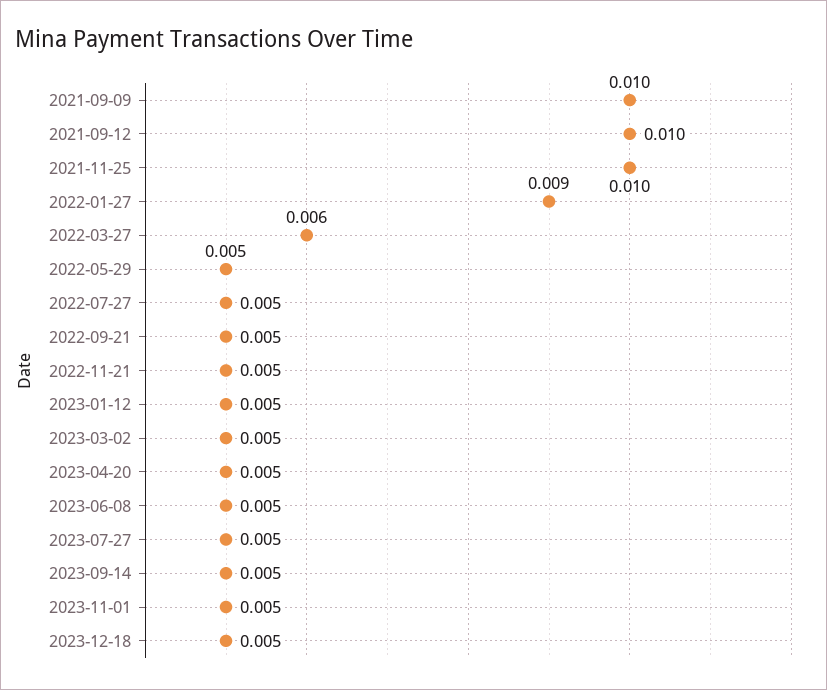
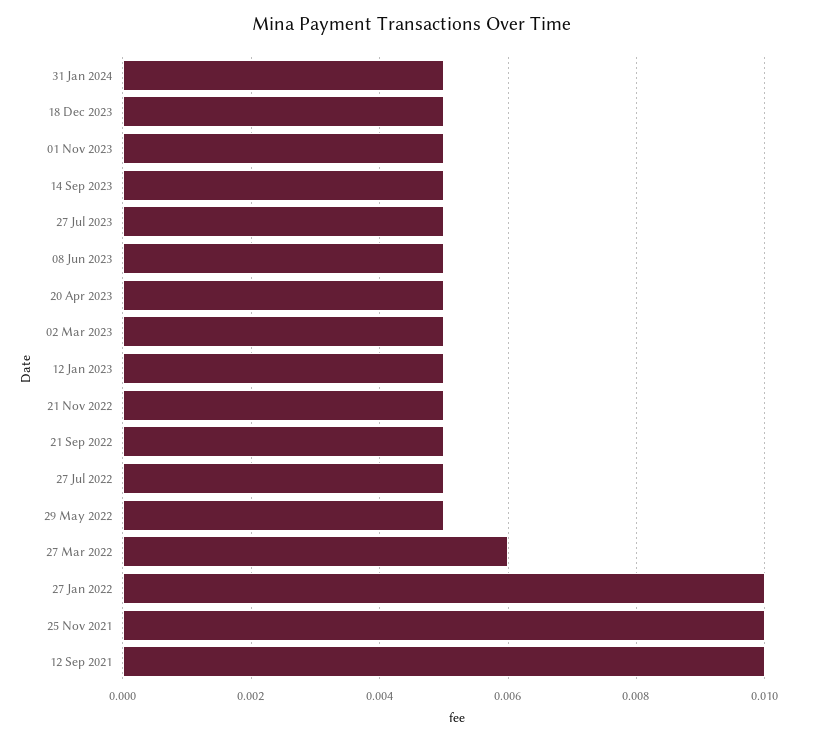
2021-09-09: 0.01 -> none
2022-01-27: 0.009 -> 0.01
31 Jan 2024: none -> 0.005

